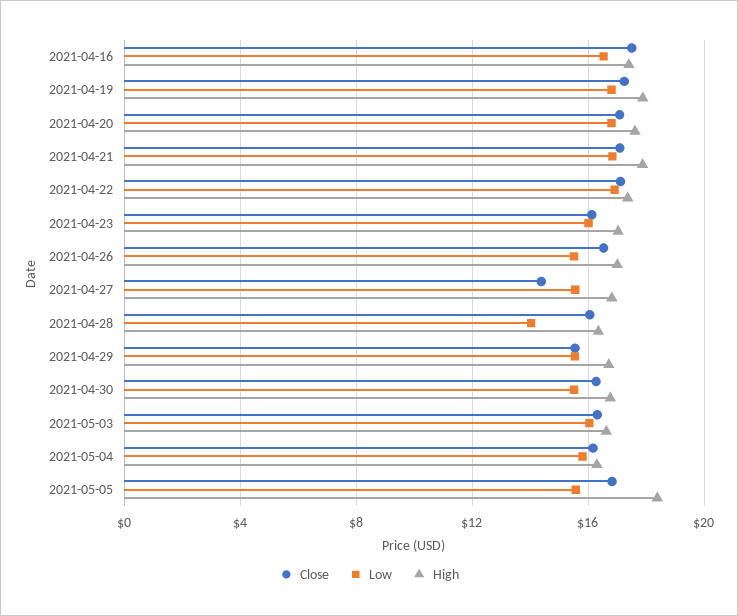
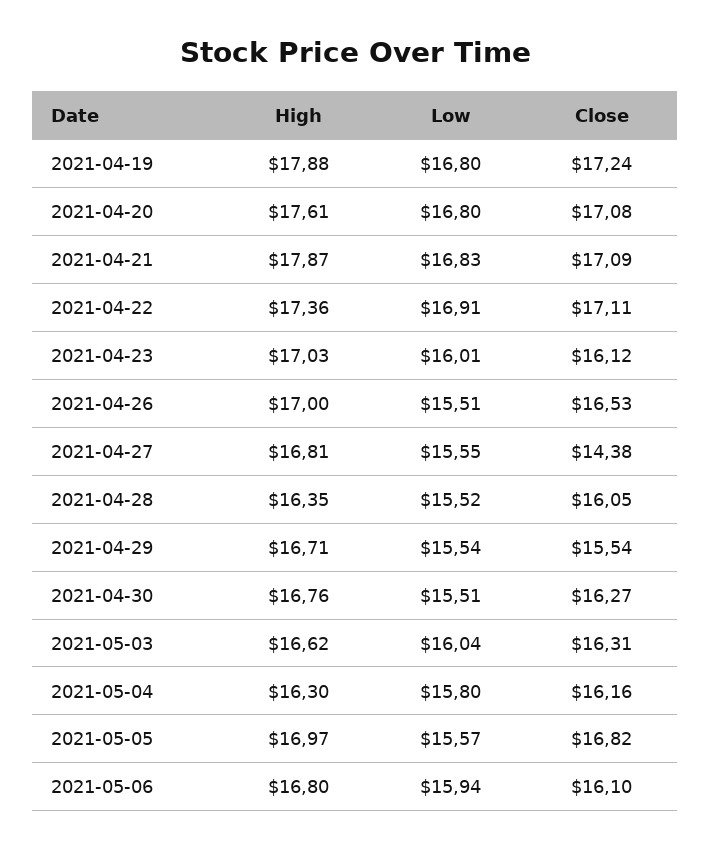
Close, 2021-04-16: 17.5 -> none
Low, 2021-04-16: 16.5 -> none
High, 2021-04-16: 17.5 -> none
Low, 2021-04-28: 14 -> 15.52
High, 2021-05-05: 18.5 -> 16.97
High, 2021-05-06: none -> 16.8
Low, 2021-05-06: none -> 15.94
Close, 2021-05-06: none -> 16.1

